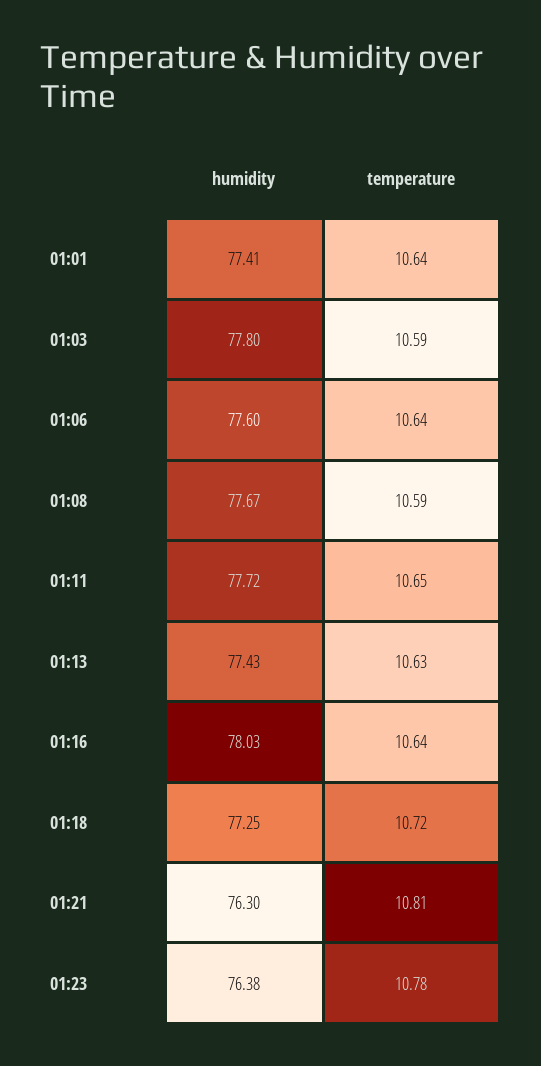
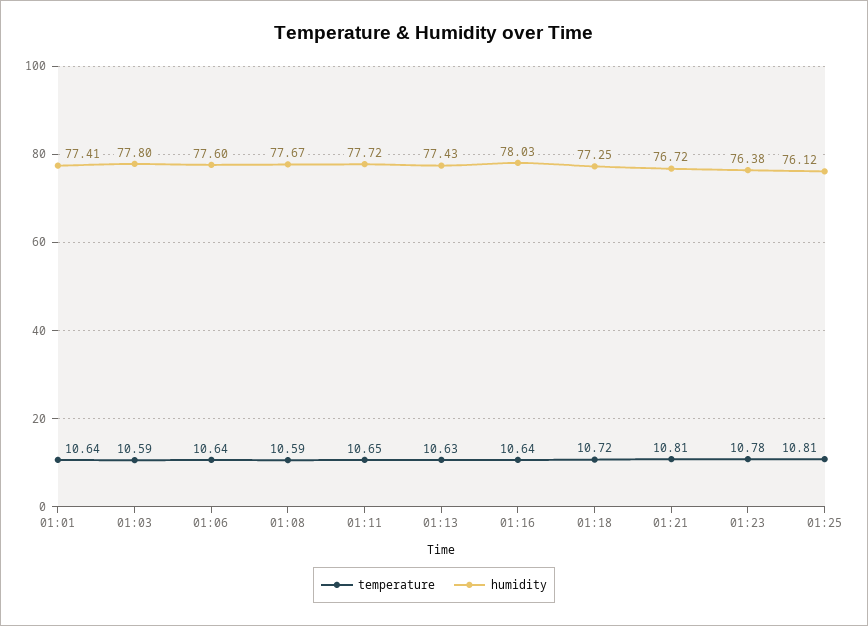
humidity, 01:21: 76.3 -> 76.72
temperature, 01:25: none -> 10.81
humidity, 01:25: none -> 76.12

